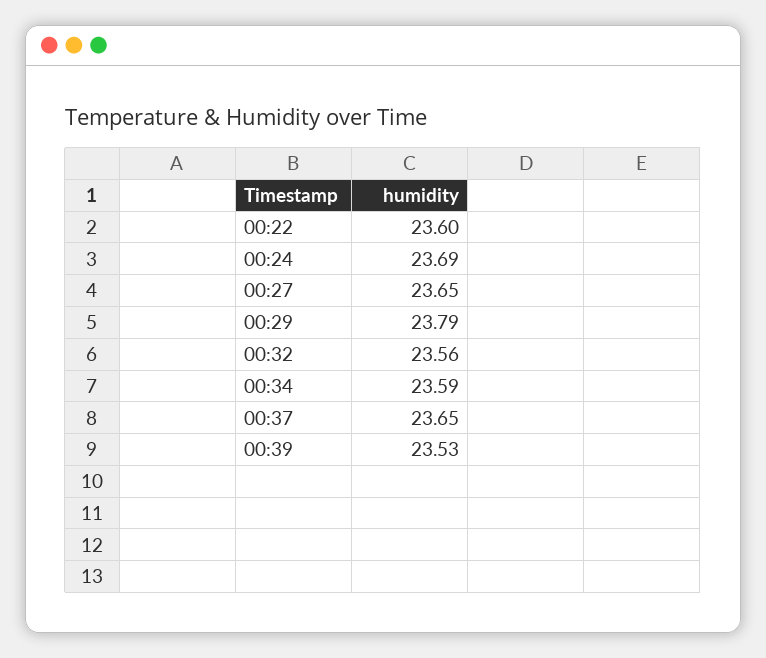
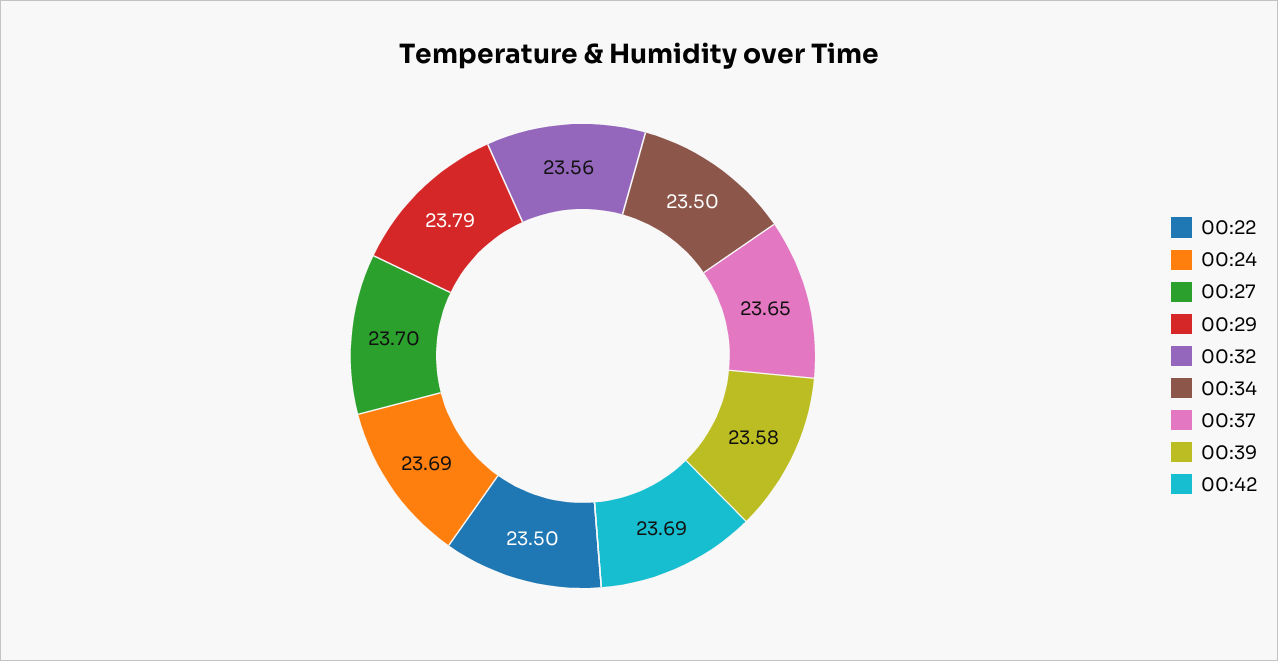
00:22: 23.6 -> 23.5
00:27: 23.65 -> 23.7
00:34: 23.59 -> 23.5
00:39: 23.53 -> 23.58
00:42: none -> 23.69

